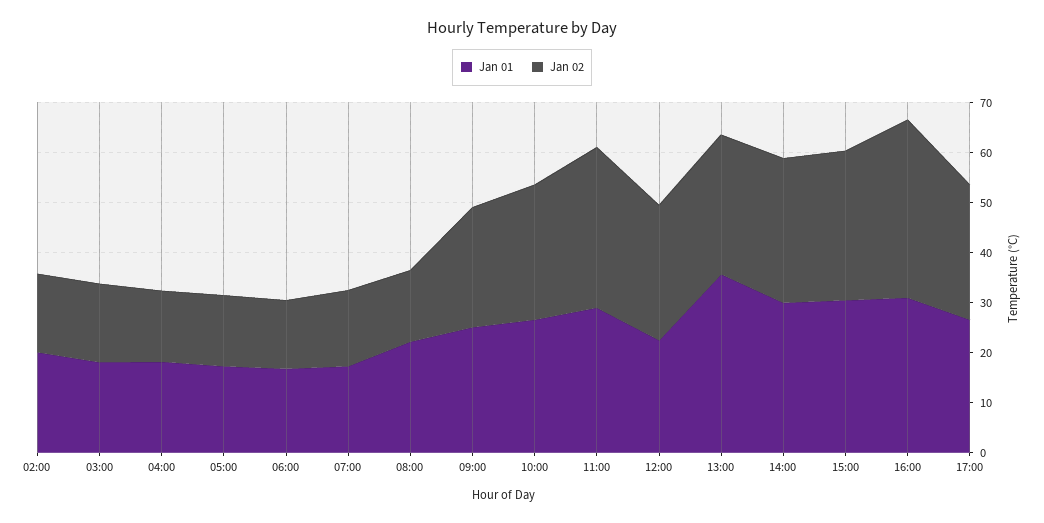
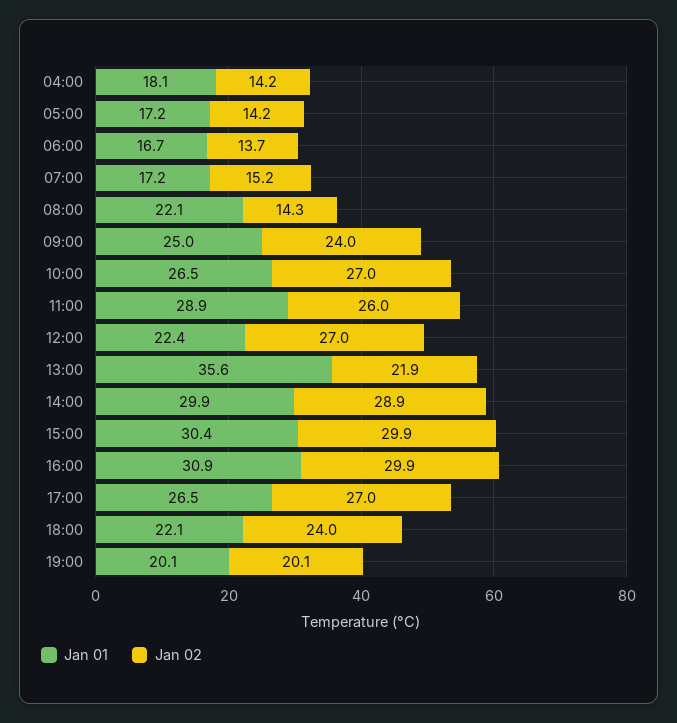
Jan 01, 02:00: 20 -> none
Jan 02, 02:00: 16 -> none
Jan 01, 03:00: 18 -> none
Jan 02, 03:00: 16 -> none
Jan 02, 11:00: 32 -> 26
Jan 02, 13:00: 28 -> 21.9
Jan 02, 16:00: 36 -> 29.9
Jan 01, 18:00: none -> 22.1
Jan 02, 18:00: none -> 24
Jan 01, 19:00: none -> 20.1
Jan 02, 19:00: none -> 20.1

